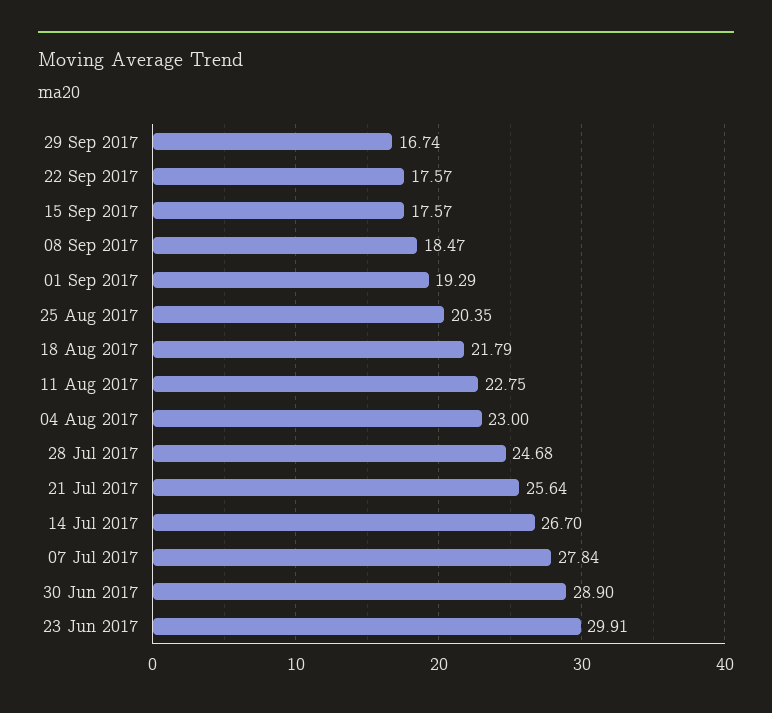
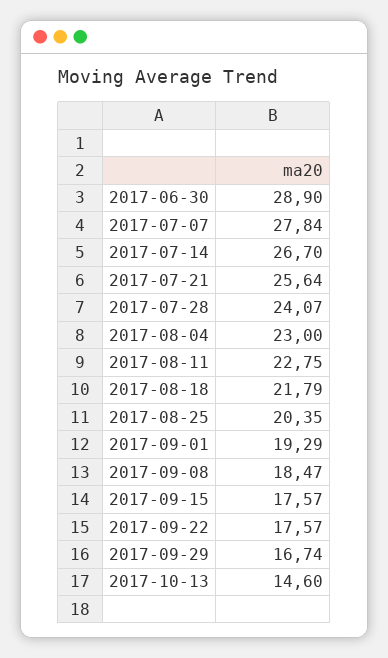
28 Jul 2017: 24.68 -> 24.07
23 Jun 2017: 29.91 -> none
2017-10-13: none -> 14.6

